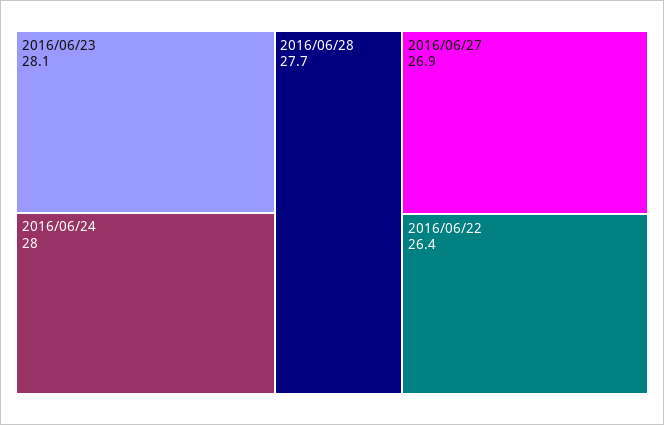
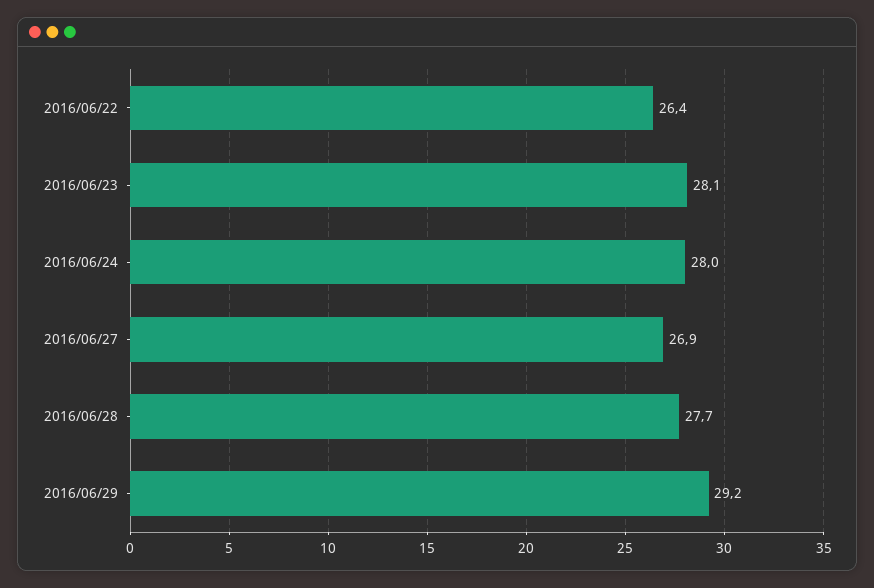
2016/06/29: none -> 29.2

